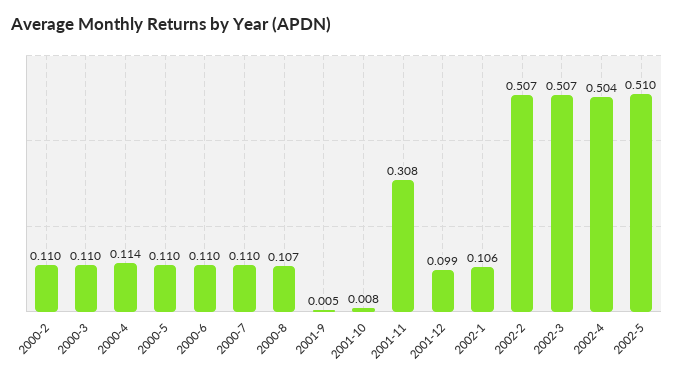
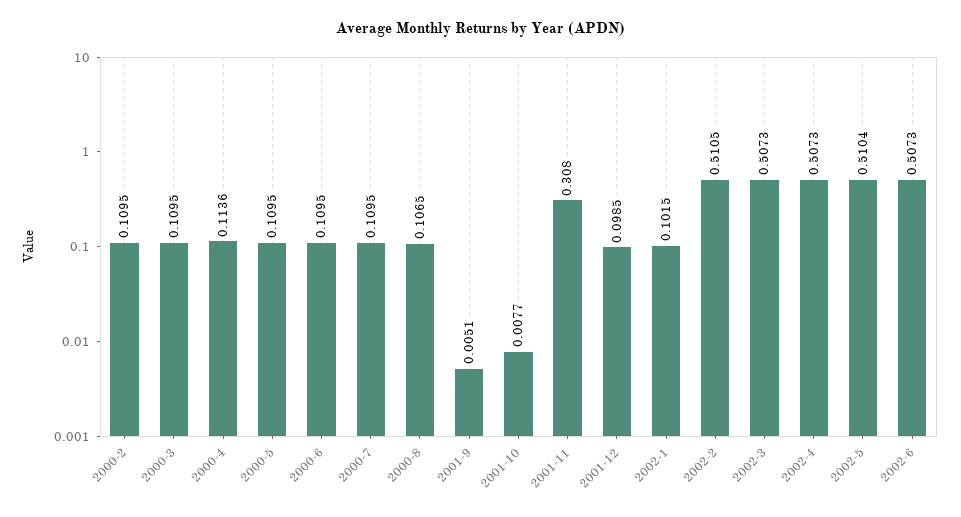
2002-1: 0.106 -> 0.1015
2002-2: 0.507 -> 0.5105
2002-4: 0.504 -> 0.5073
2002-6: none -> 0.5073

